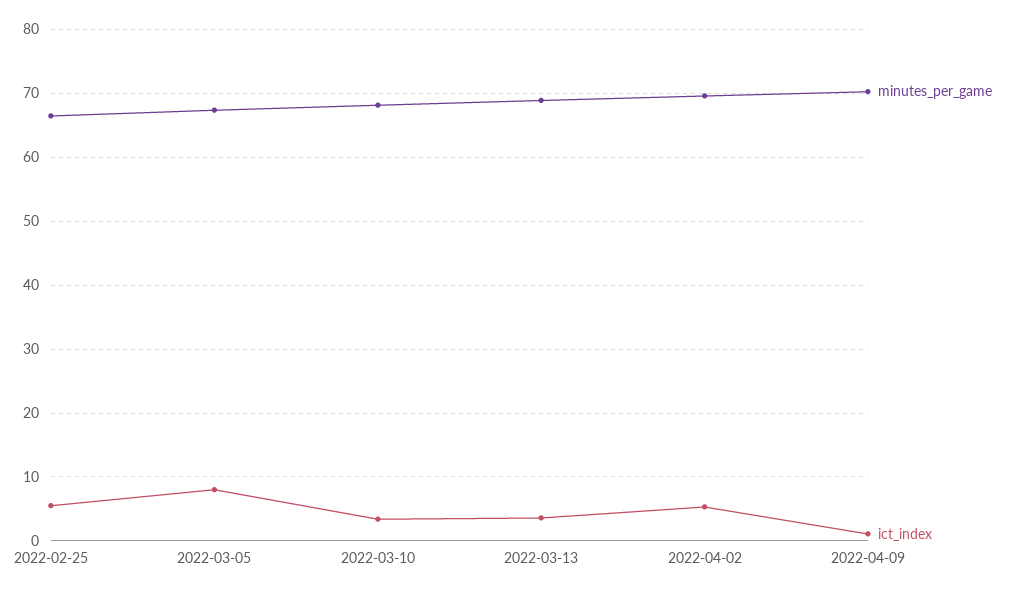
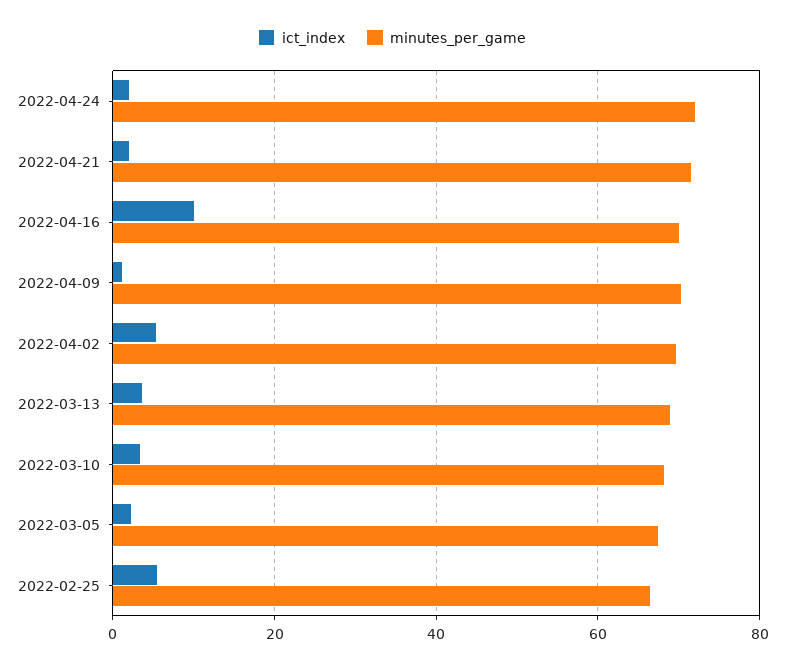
ict_index, 2022-03-05: 8 -> 2
ict_index, 2022-04-24: none -> 2
minutes_per_game, 2022-04-24: none -> 72
ict_index, 2022-04-21: none -> 2
minutes_per_game, 2022-04-21: none -> 72
ict_index, 2022-04-16: none -> 10
minutes_per_game, 2022-04-16: none -> 70

